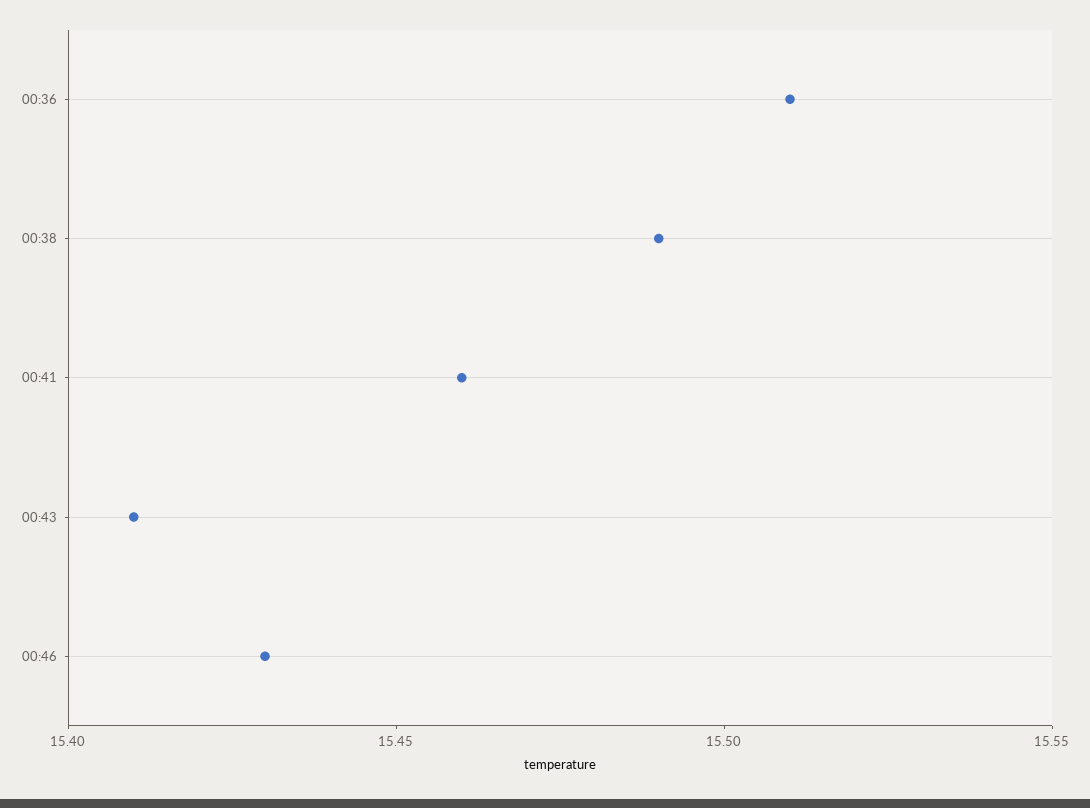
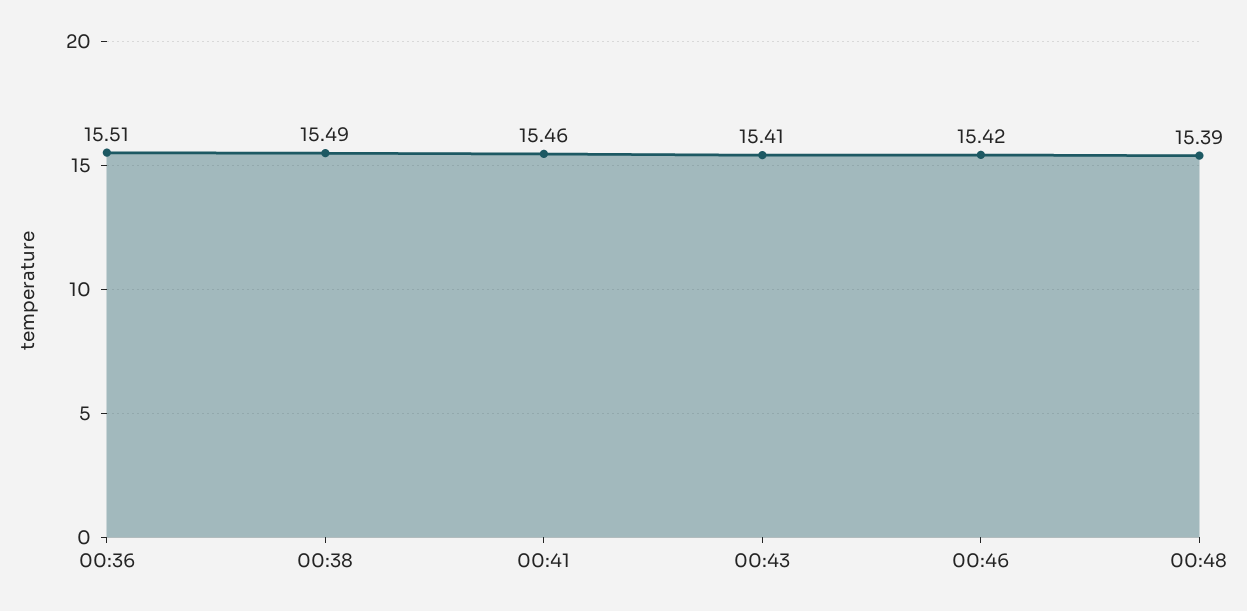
00:46: 15.43 -> 15.42
00:48: none -> 15.39

